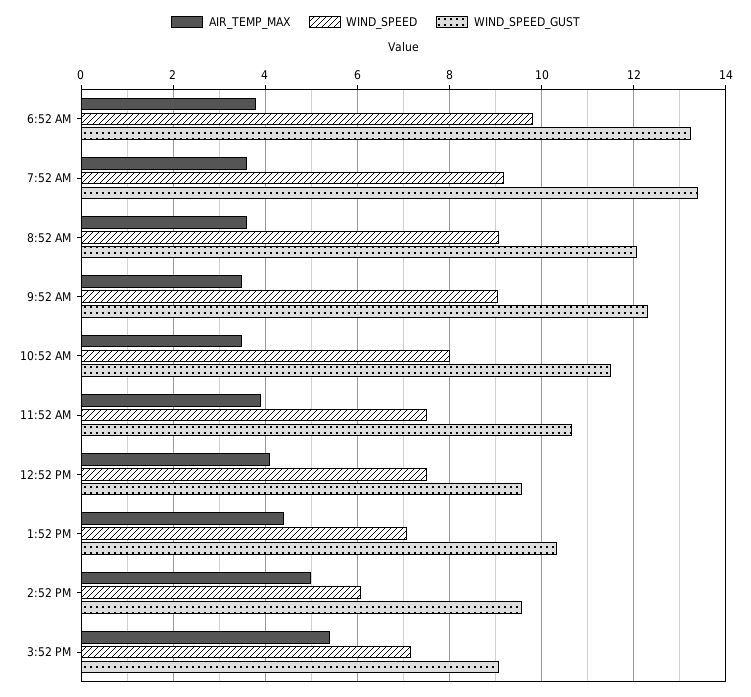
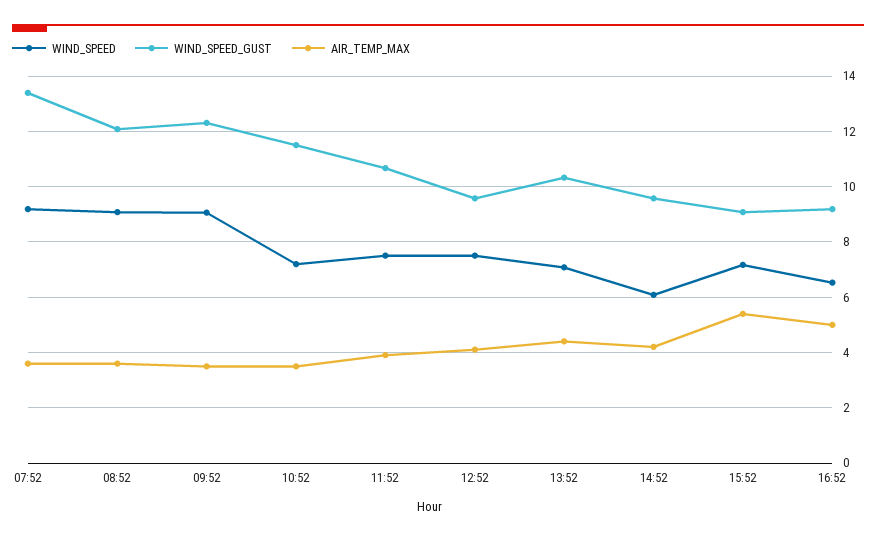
AIR_TEMP_MAX, 6:52 AM: 3.8 -> none
WIND_SPEED, 6:52 AM: 9.8 -> none
WIND_SPEED_GUST, 6:52 AM: 13.2 -> none
WIND_SPEED, 10:52 AM: 8 -> 7.25
AIR_TEMP_MAX, 2:52 PM: 5 -> 4.25
WIND_SPEED, 16:52: none -> 6.5
WIND_SPEED_GUST, 16:52: none -> 9.25
AIR_TEMP_MAX, 16:52: none -> 5

